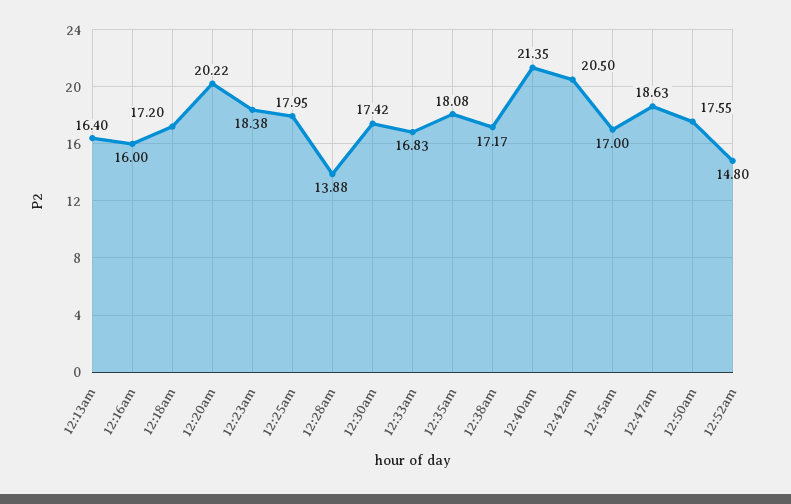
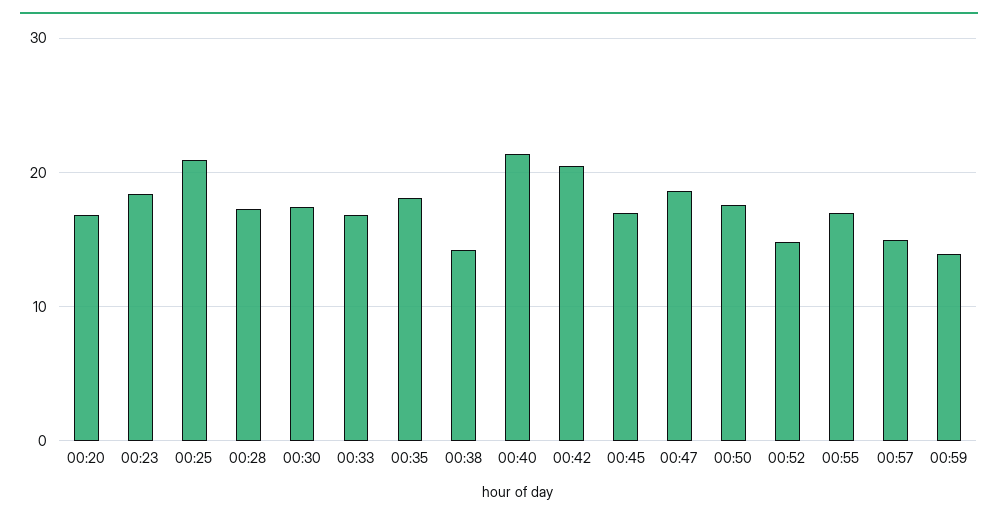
12:13am: 16.4 -> none
12:16am: 16 -> none
12:18am: 17.2 -> none
12:20am: 20.22 -> 17
12:25am: 17.95 -> 21
12:28am: 13.88 -> 17
12:38am: 17.17 -> 14
00:55: none -> 17
00:57: none -> 15
00:59: none -> 14

